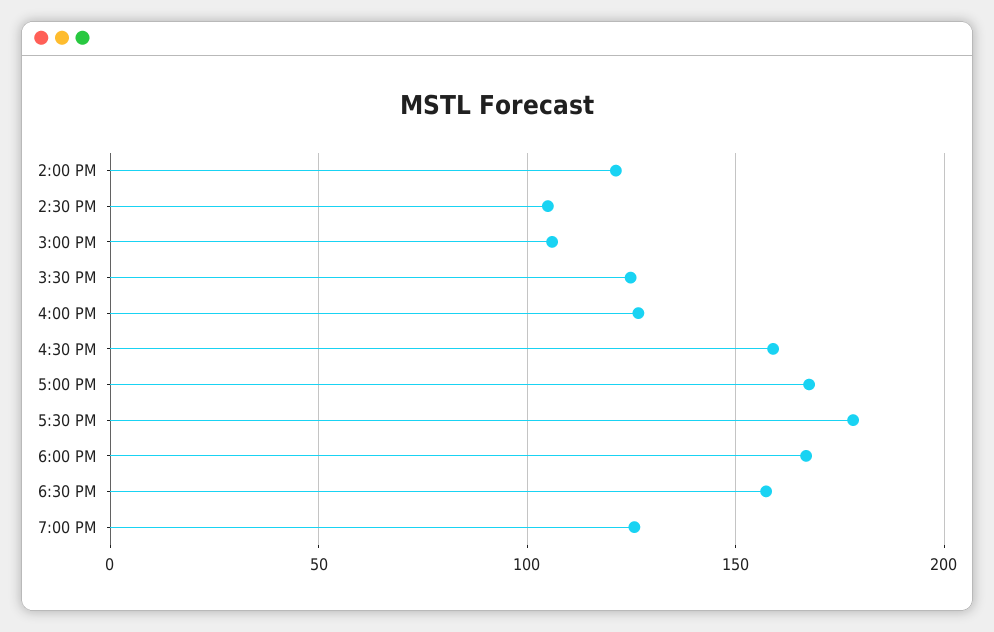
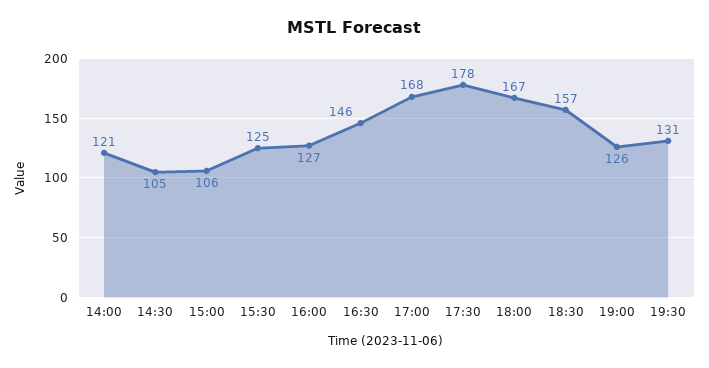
4:30 PM: 160 -> 146
19:30: none -> 131

